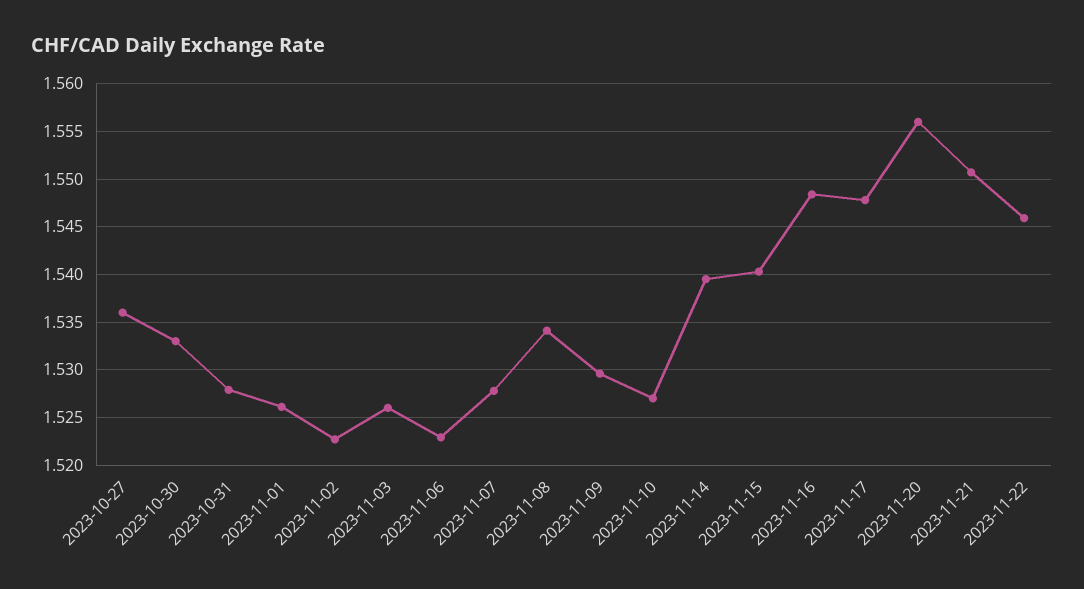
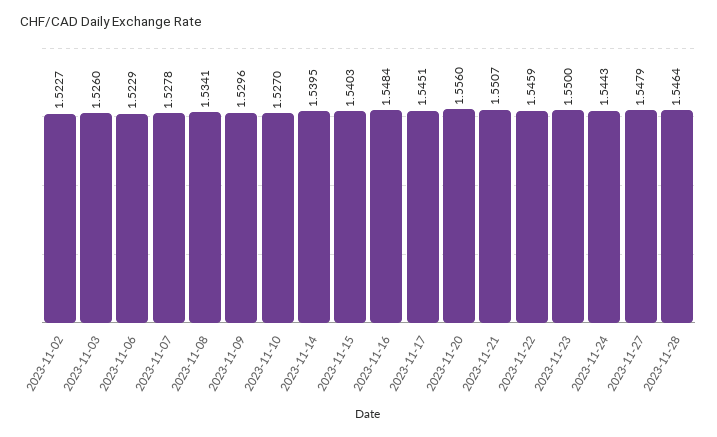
2023-10-27: 1.536 -> none
2023-10-30: 1.533 -> none
2023-10-31: 1.528 -> none
2023-11-01: 1.526 -> none
2023-11-17: 1.548 -> 1.5451
2023-11-23: none -> 1.55
2023-11-24: none -> 1.5443
2023-11-27: none -> 1.5479
2023-11-28: none -> 1.5464

